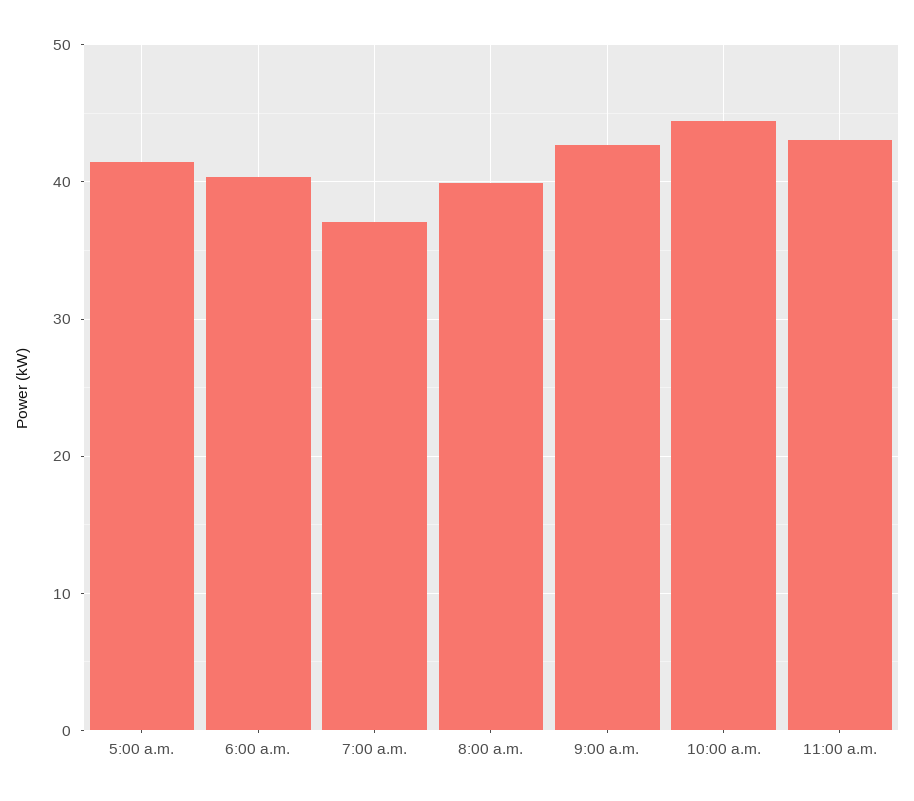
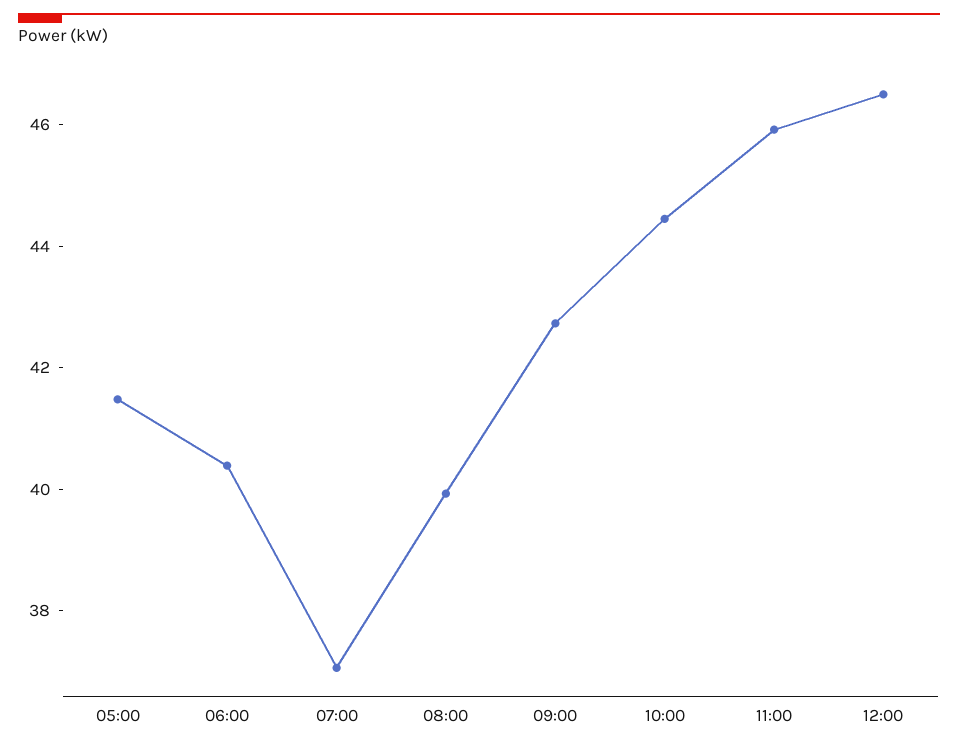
11:00 a.m.: 43 -> 46
12:00: none -> 46.5

